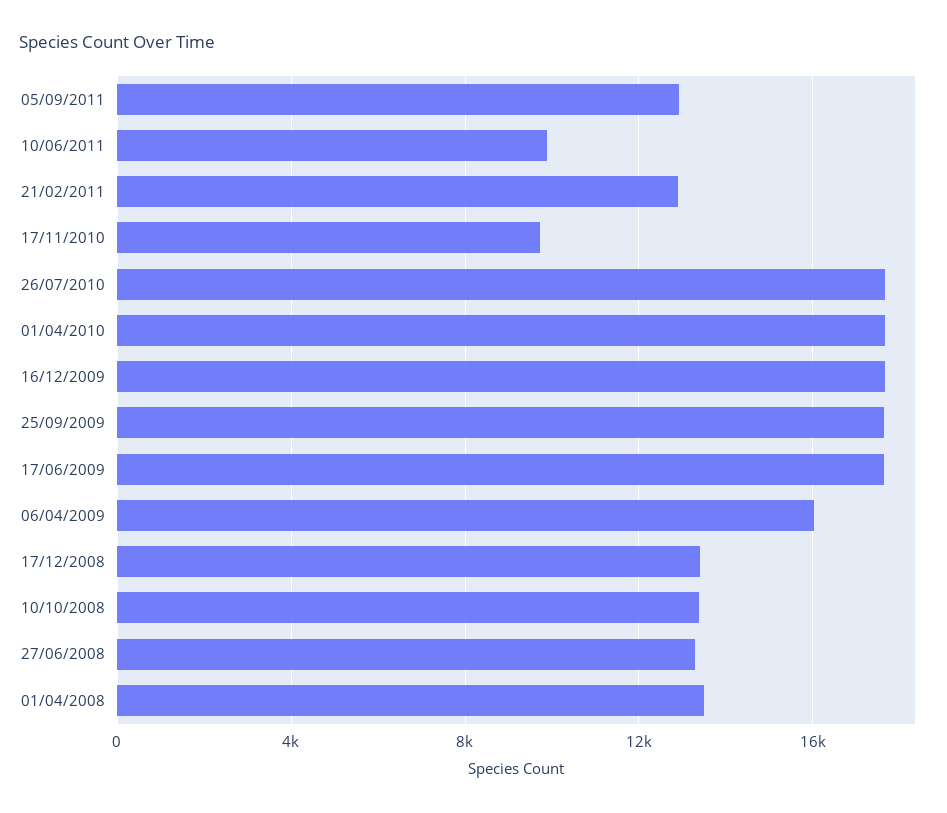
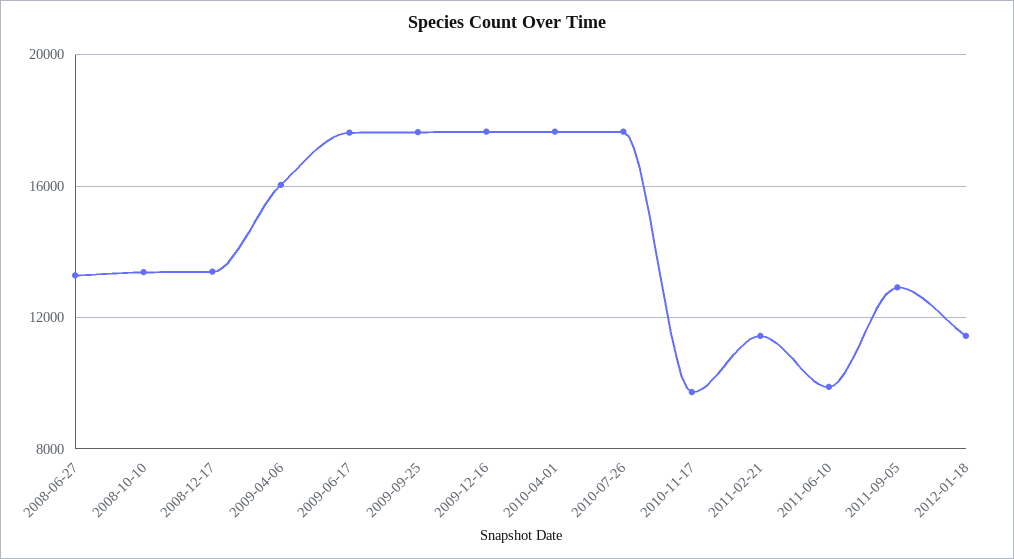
21/02/2011: 13000 -> 11500
01/04/2008: 13500 -> none
2012-01-18: none -> 11500

